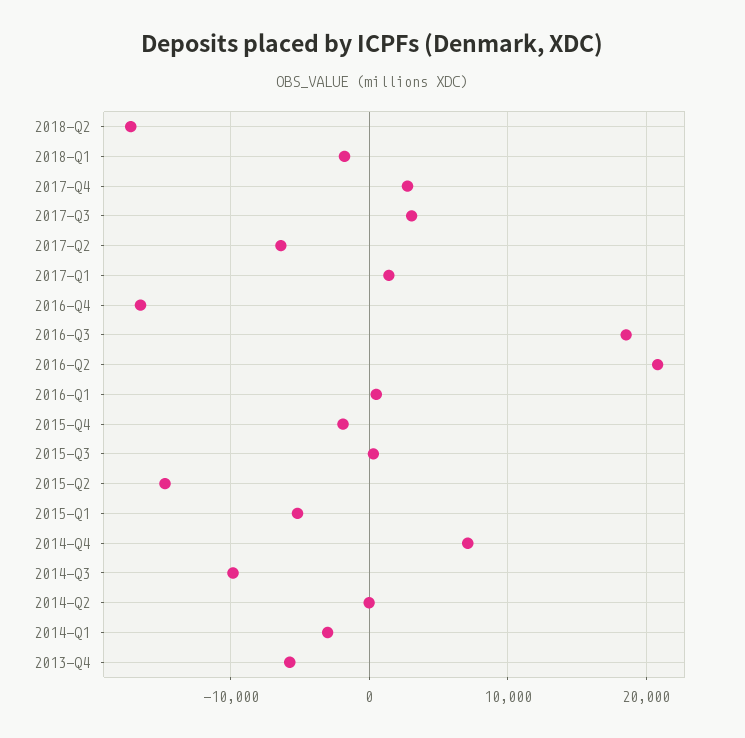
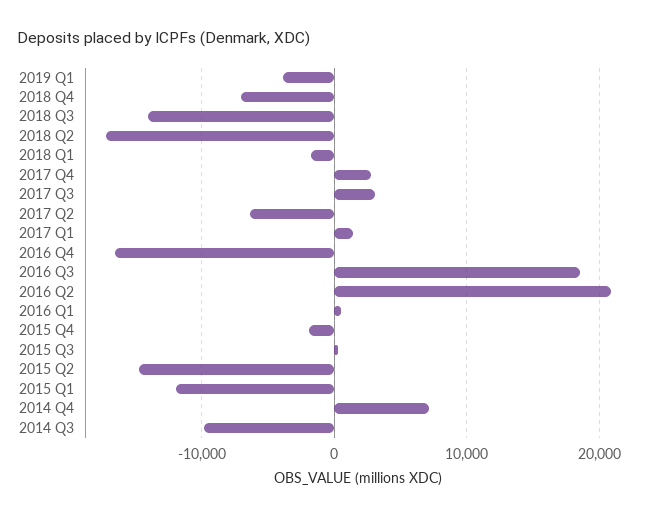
2015-Q1: -5000 -> -12000
2014-Q2: 0 -> none
2014-Q1: -3000 -> none
2013-Q4: -6000 -> none
2019 Q1: none -> -4000
2018 Q4: none -> -7000
2018 Q3: none -> -14000

